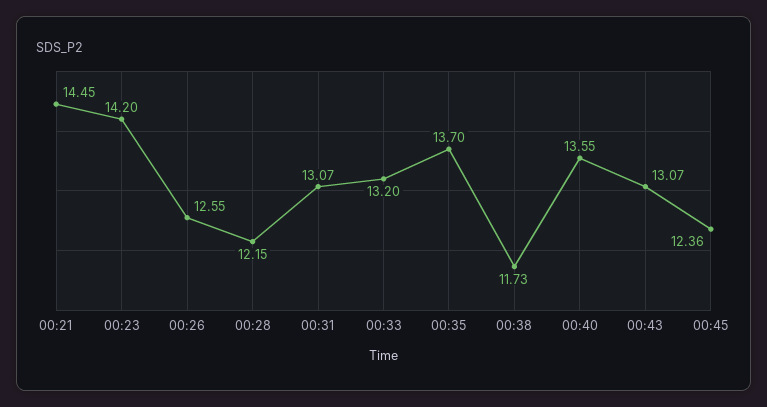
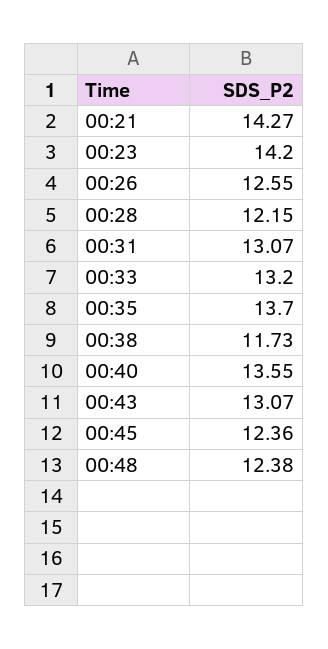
00:21: 14.45 -> 14.27
00:48: none -> 12.38

